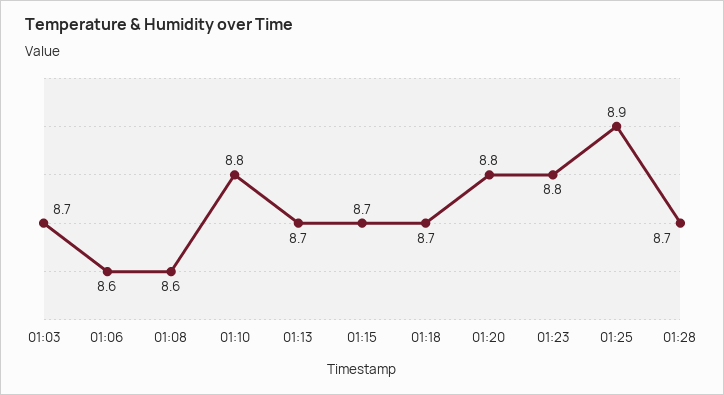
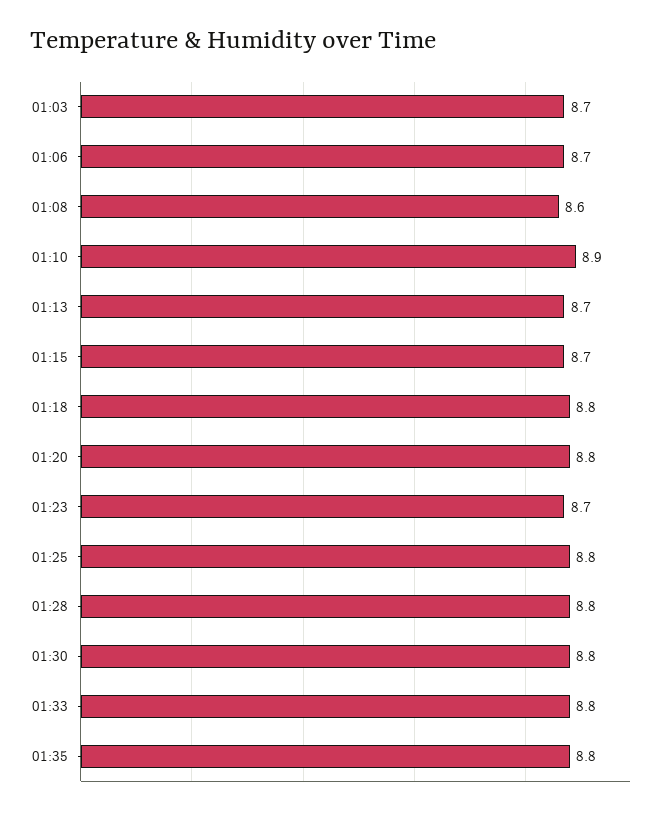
01:06: 8.6 -> 8.7
01:10: 8.8 -> 8.9
01:18: 8.7 -> 8.8
01:23: 8.8 -> 8.7
01:25: 8.9 -> 8.8
01:28: 8.7 -> 8.8
01:30: none -> 8.8
01:33: none -> 8.8
01:35: none -> 8.8

